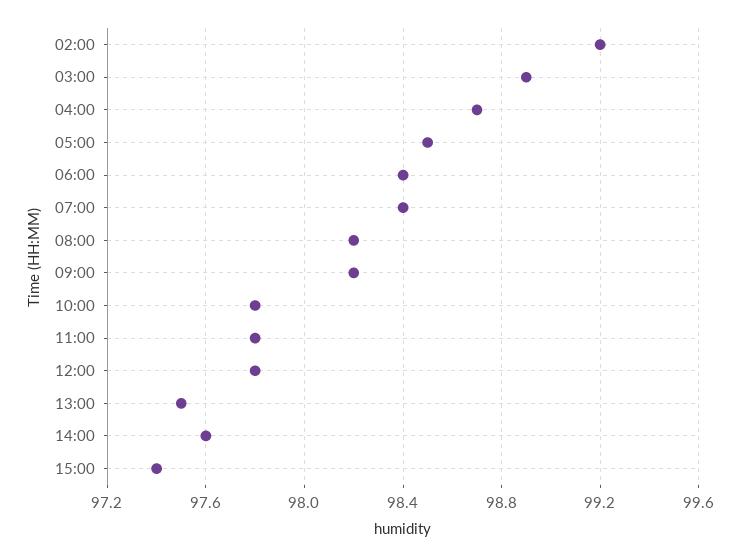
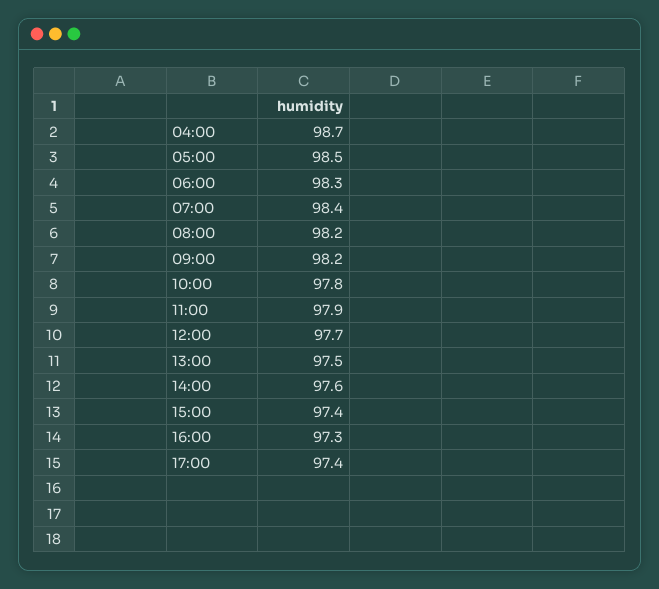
02:00: 99.2 -> none
03:00: 98.9 -> none
06:00: 98.4 -> 98.3
11:00: 97.8 -> 97.9
12:00: 97.8 -> 97.7
16:00: none -> 97.3
17:00: none -> 97.4

